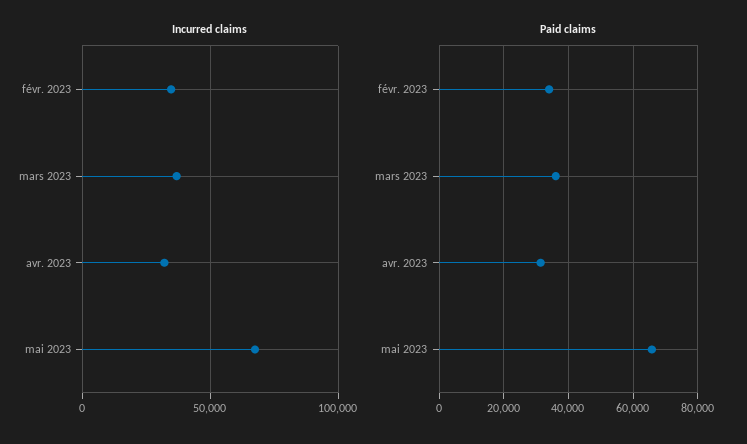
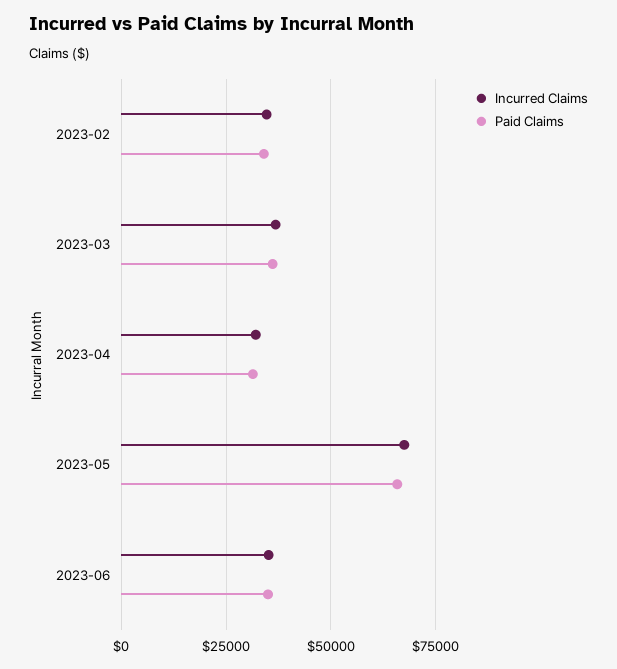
Incurred claims, 2023-06: none -> 35000
Paid claims, 2023-06: none -> 35000

